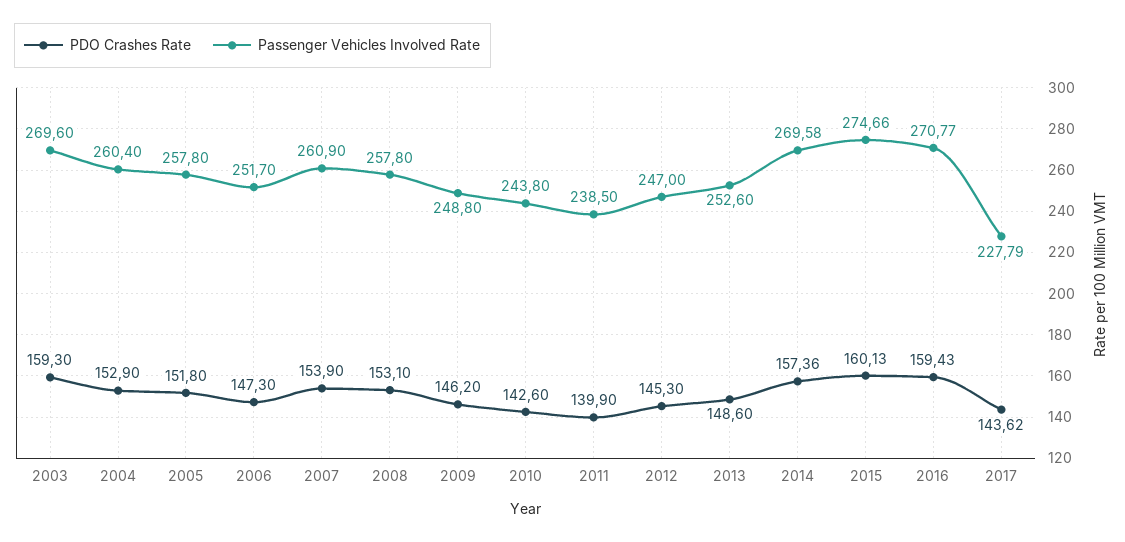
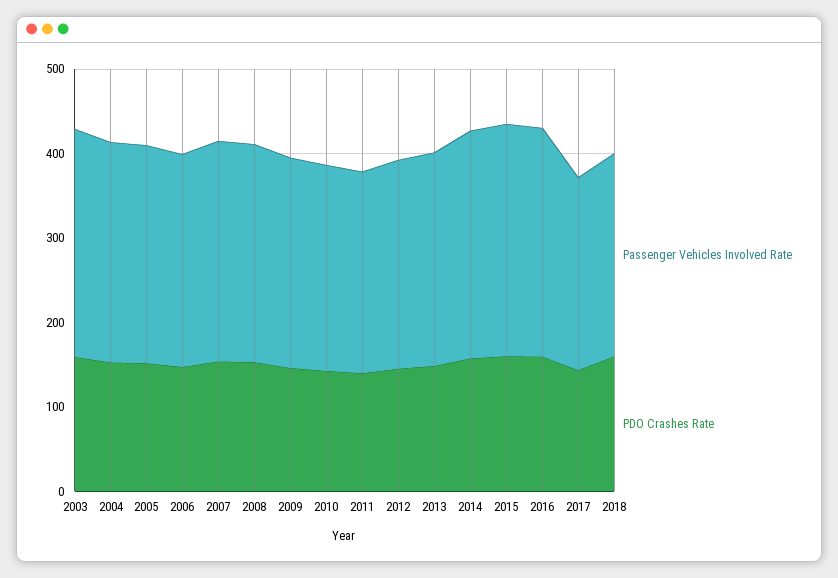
Passenger Vehicles Involved Rate, 2018: none -> 240
PDO Crashes Rate, 2018: none -> 160

